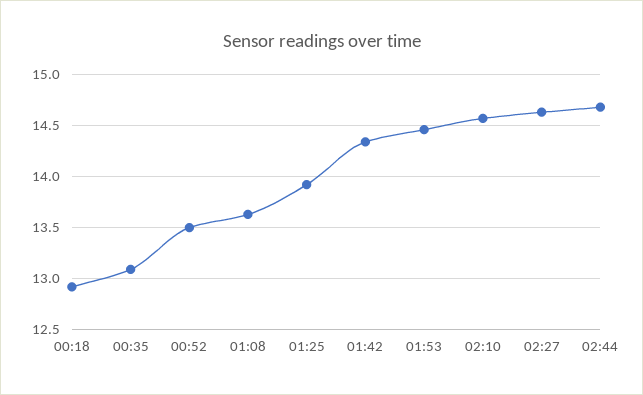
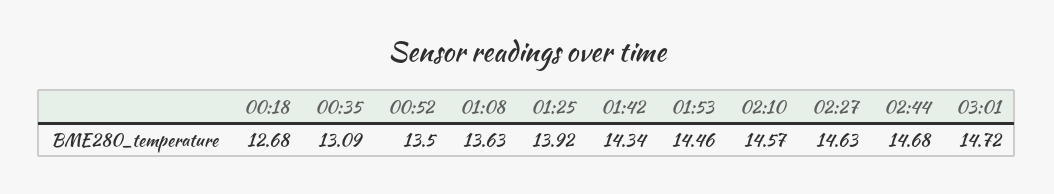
00:18: 12.9 -> 12.68
03:01: none -> 14.72

